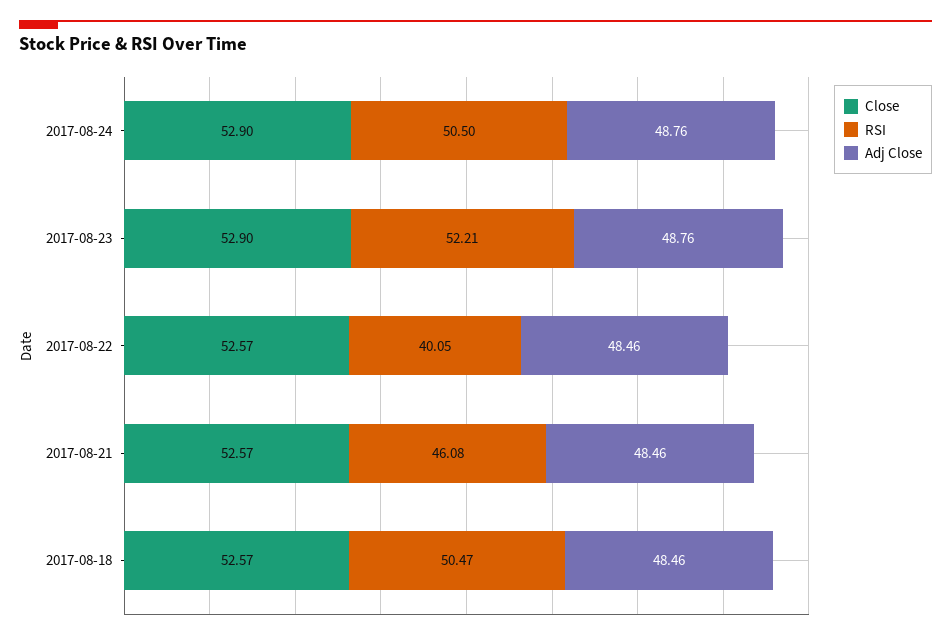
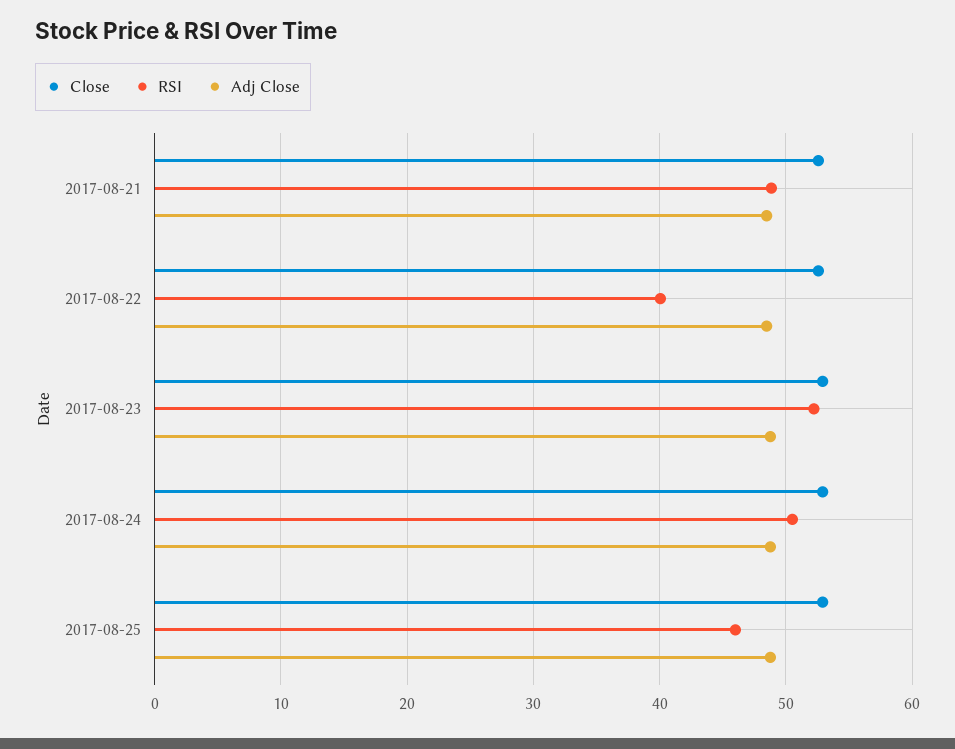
RSI, 2017-08-21: 46.08 -> 49
Close, 2017-08-18: 52.57 -> none
RSI, 2017-08-18: 50.47 -> none
Adj Close, 2017-08-18: 48.46 -> none
Close, 2017-08-25: none -> 53
RSI, 2017-08-25: none -> 46
Adj Close, 2017-08-25: none -> 49

